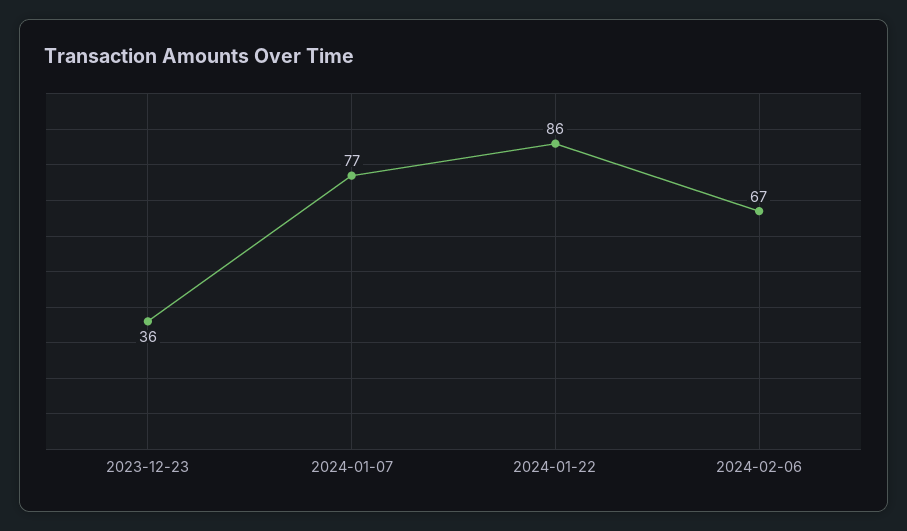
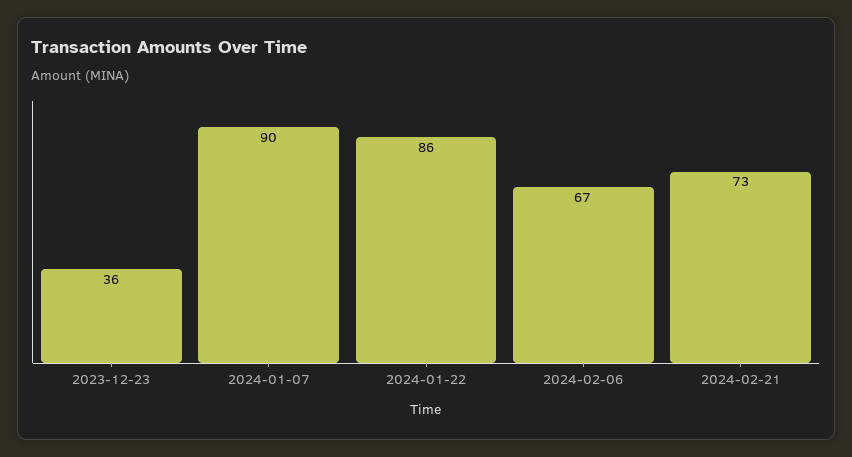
2024-01-07: 77 -> 90
2024-02-21: none -> 73

